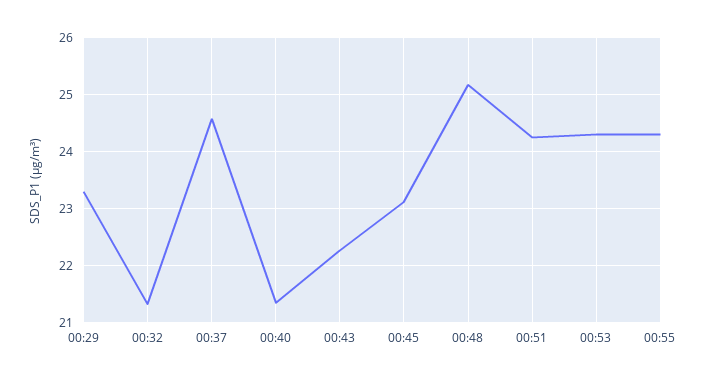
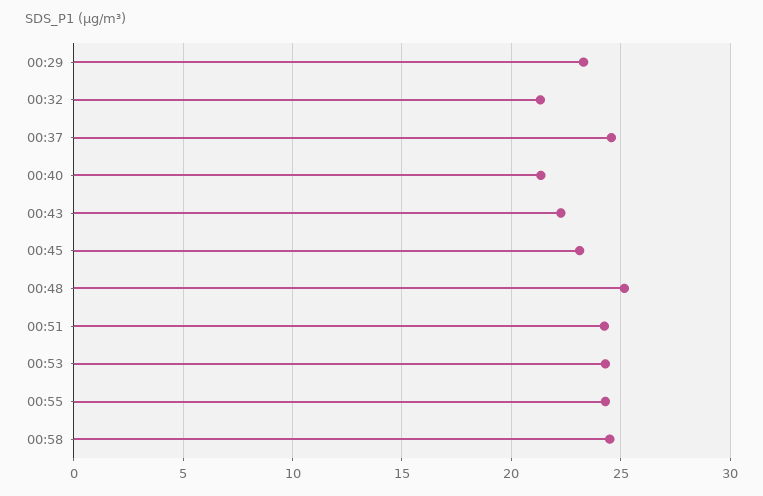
00:58: none -> 24.5

